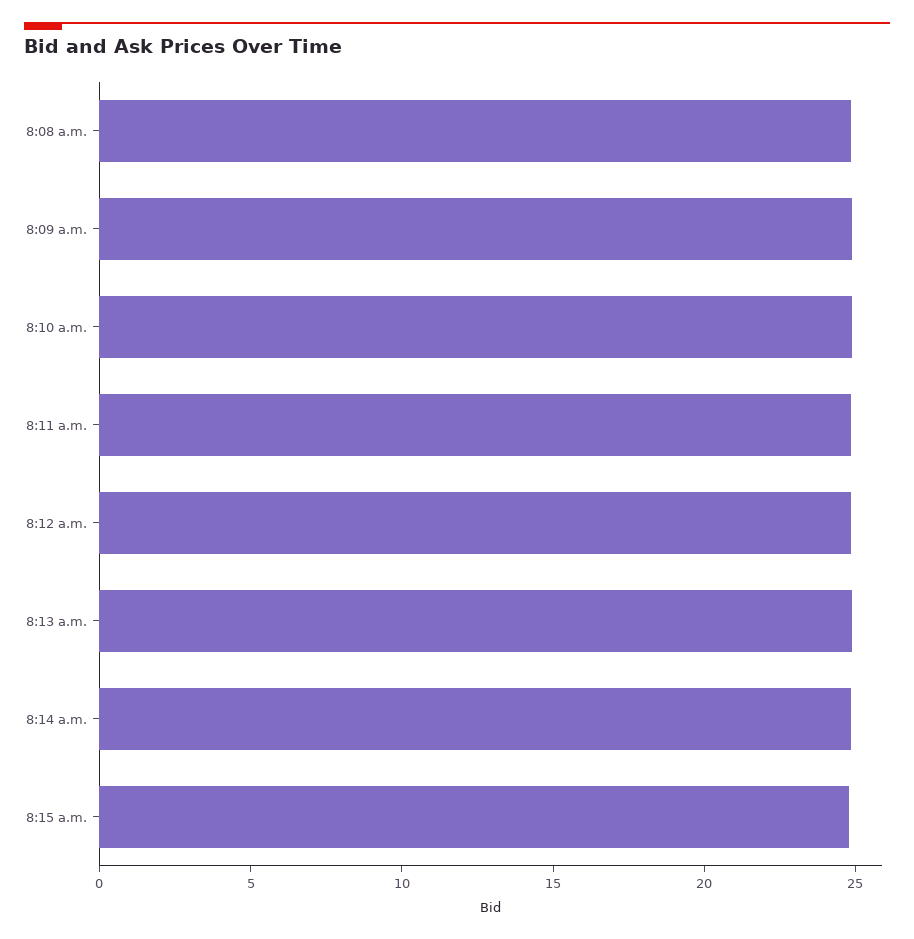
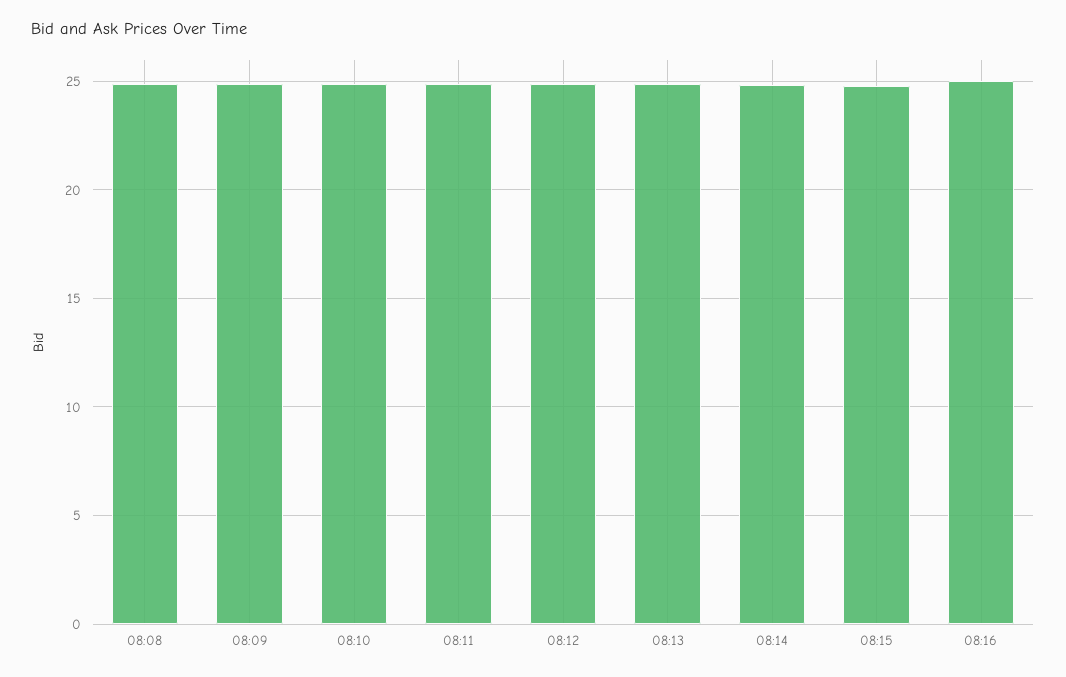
08:16: none -> 25

